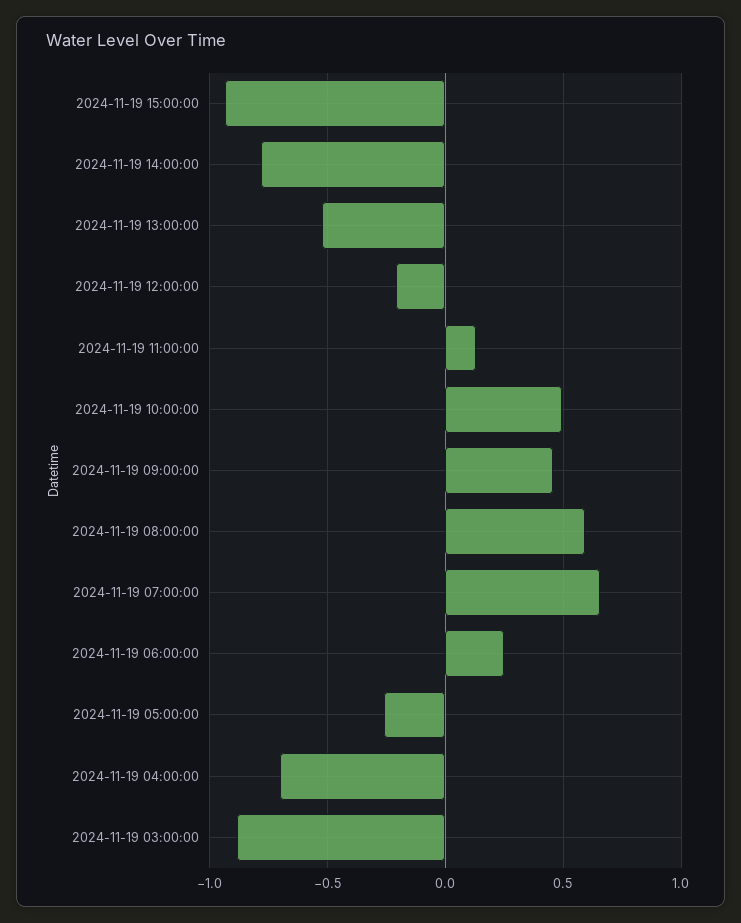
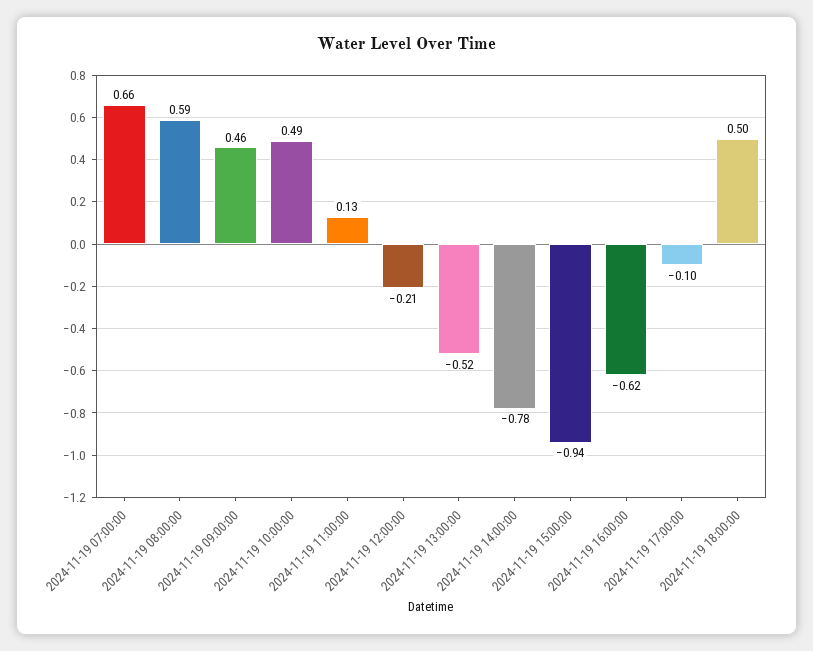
2024-11-19 06:00:00: 0.25 -> none
2024-11-19 05:00:00: -0.25 -> none
2024-11-19 04:00:00: -0.7 -> none
2024-11-19 03:00:00: -0.9 -> none
2024-11-19 16:00:00: none -> -0.62
2024-11-19 17:00:00: none -> -0.1
2024-11-19 18:00:00: none -> 0.5

